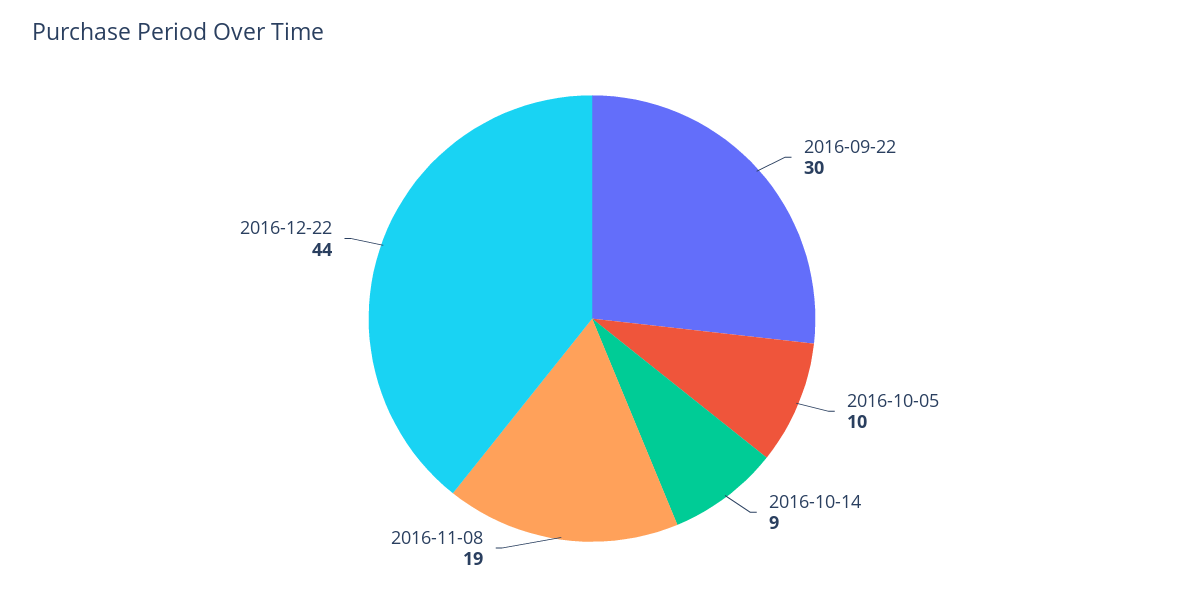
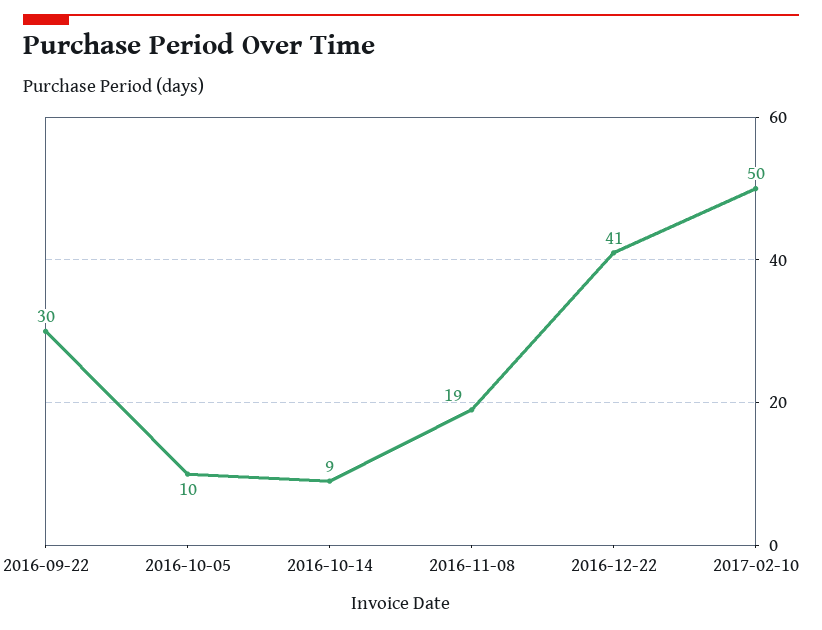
2016-12-22: 44 -> 41
2017-02-10: none -> 50

